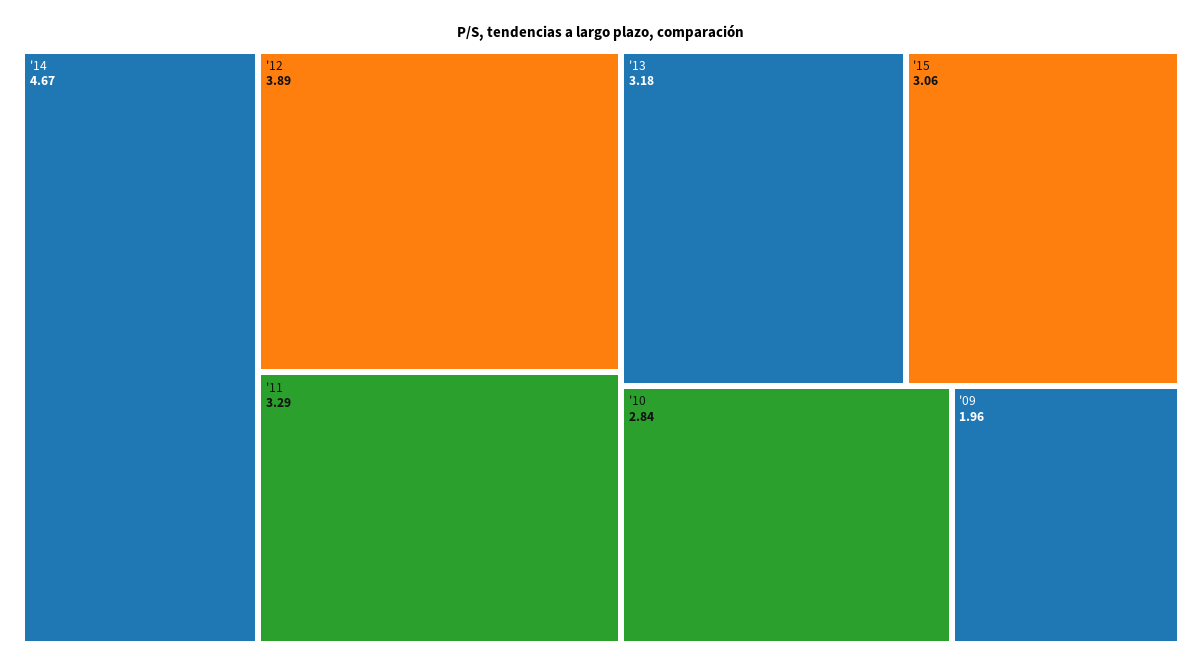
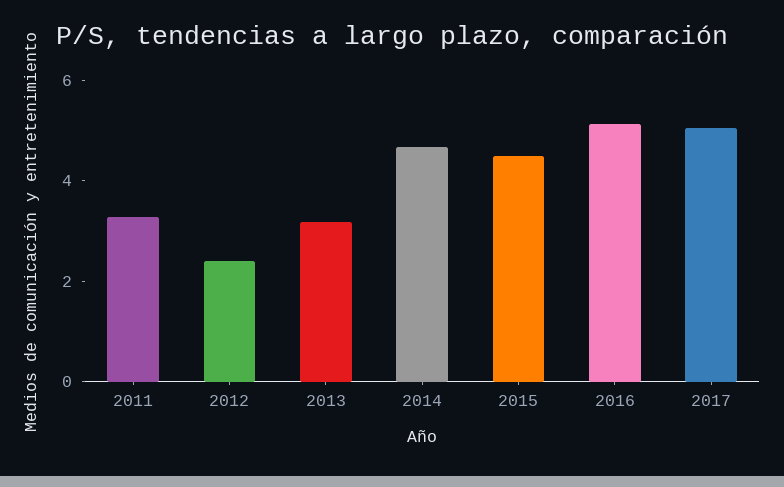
'12: 3.89 -> 2.5
'15: 3.06 -> 4.5
'10: 2.84 -> none
'09: 1.96 -> none
2016: none -> 5
2017: none -> 5

